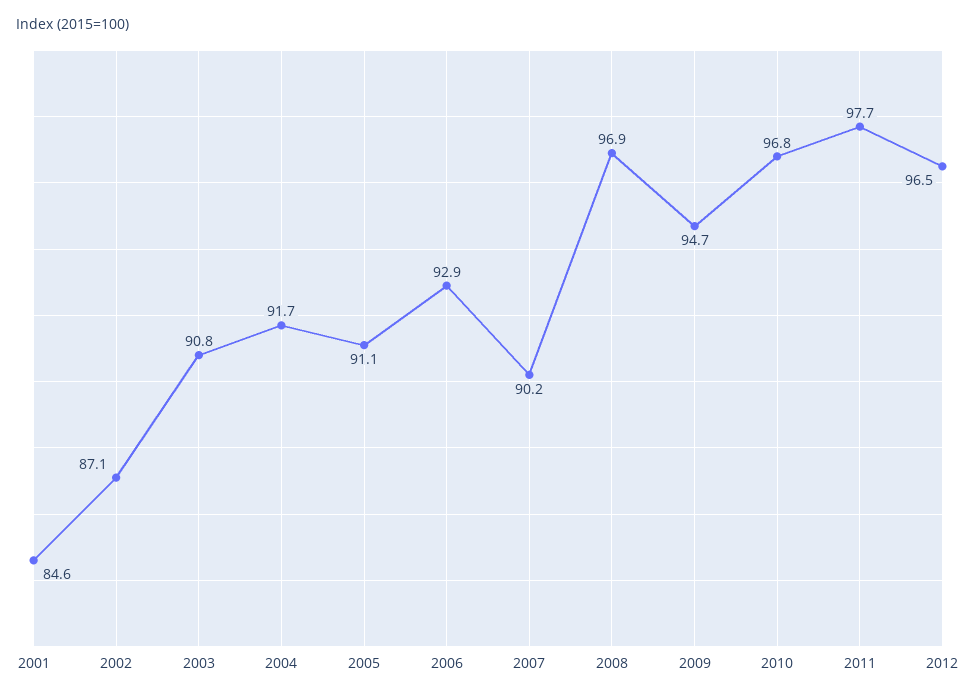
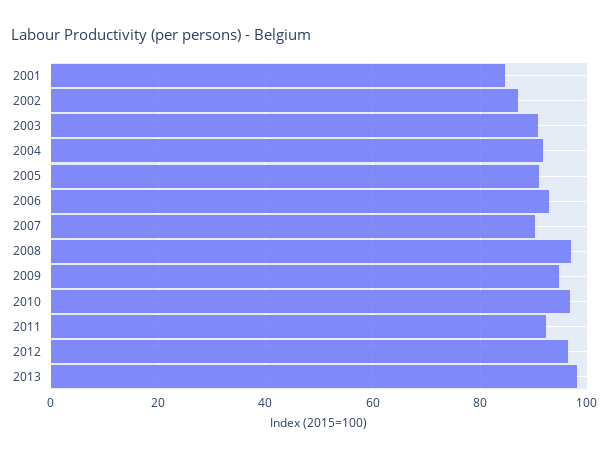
2011: 97.7 -> 92
2013: none -> 98

